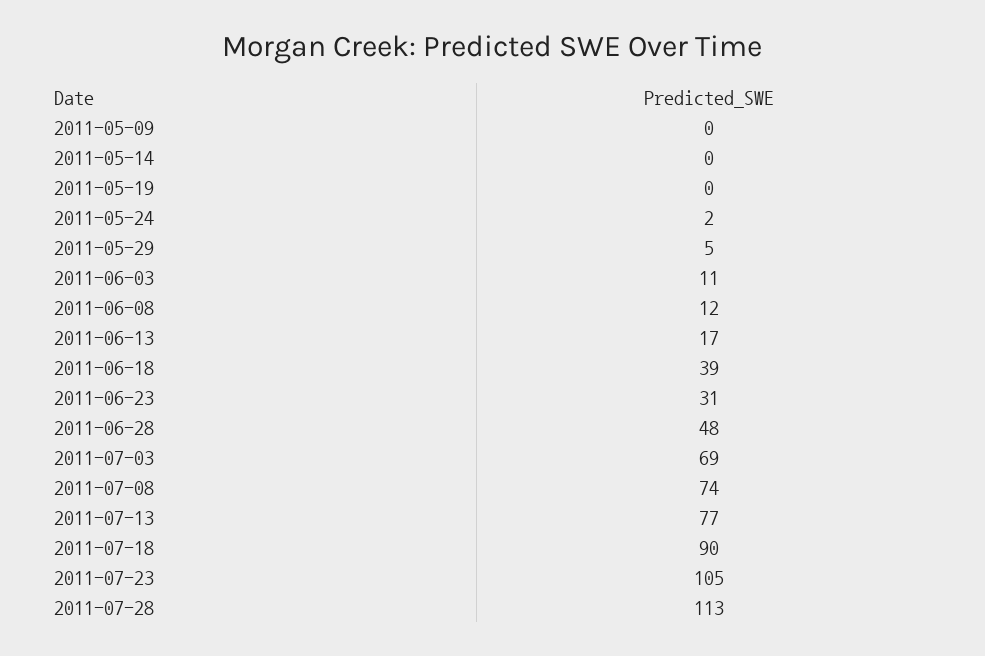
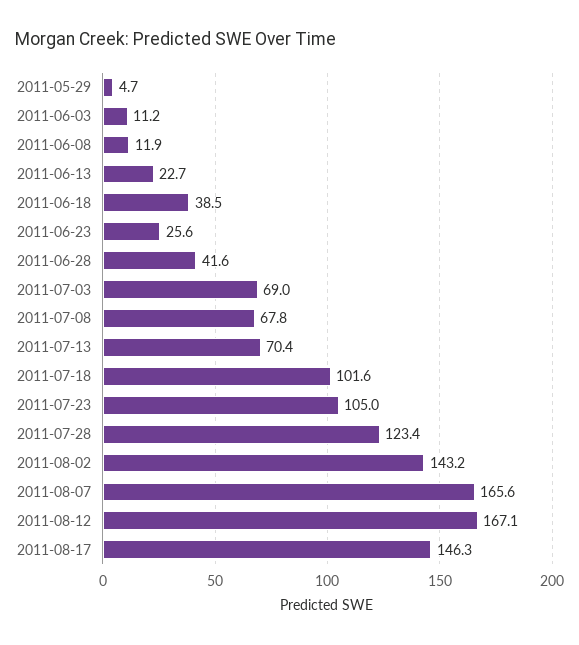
2011-05-09: 0 -> none
2011-05-14: 0 -> none
2011-05-19: 0 -> none
2011-05-24: 2 -> none
2011-06-13: 17 -> 22.7
2011-06-23: 31 -> 25.6
2011-06-28: 48 -> 41.6
2011-07-08: 74 -> 67.8
2011-07-13: 77 -> 70.4
2011-07-18: 90 -> 101.6
2011-07-28: 113 -> 123.4
2011-08-02: none -> 143.2
2011-08-07: none -> 165.6
2011-08-12: none -> 167.1
2011-08-17: none -> 146.3

